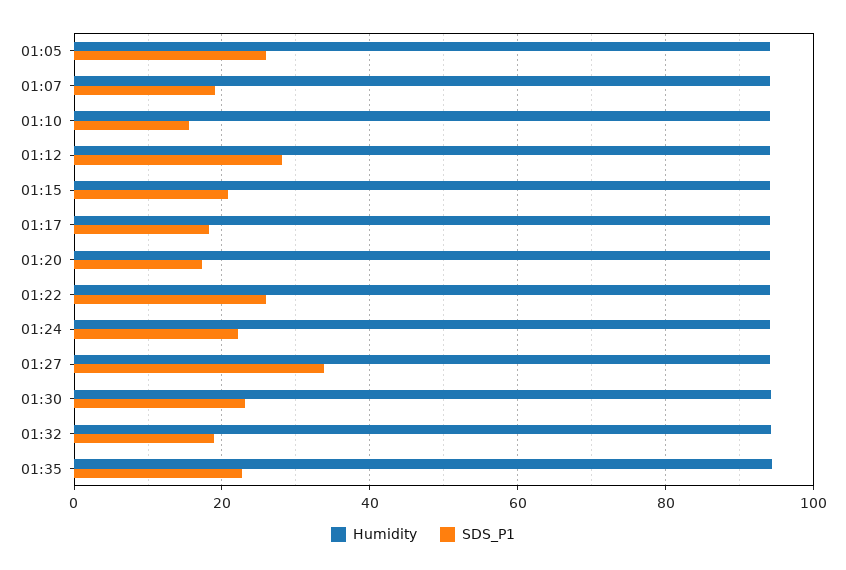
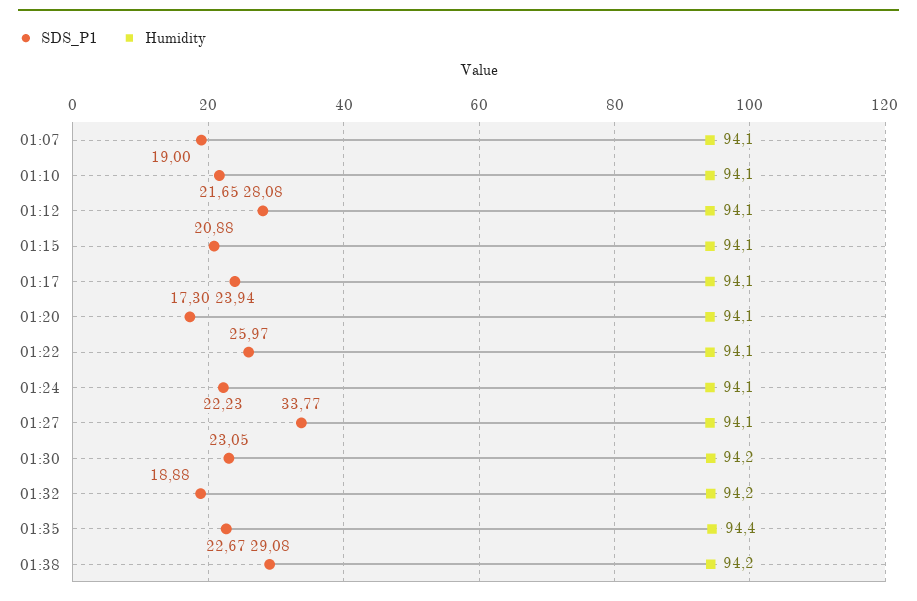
Humidity, 01:05: 94 -> none
SDS_P1, 01:05: 26 -> none
SDS_P1, 01:10: 16 -> 21.65
SDS_P1, 01:17: 18 -> 23.94
SDS_P1, 01:38: none -> 29.08
Humidity, 01:38: none -> 94.2

